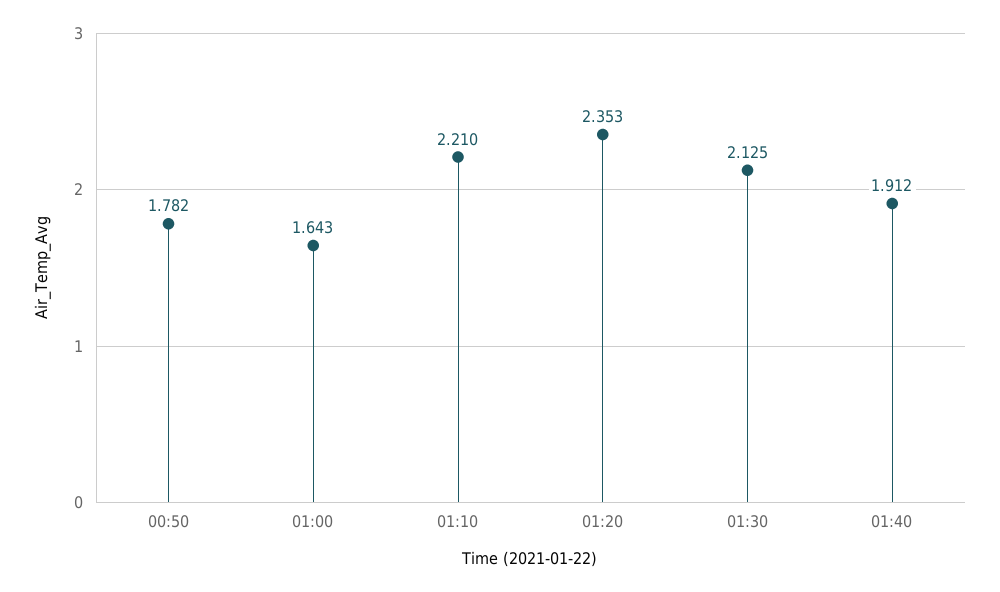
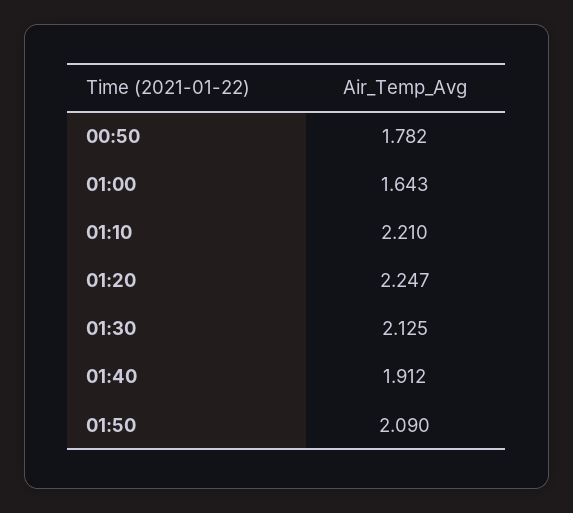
01:20: 2.353 -> 2.247
01:50: none -> 2.09

